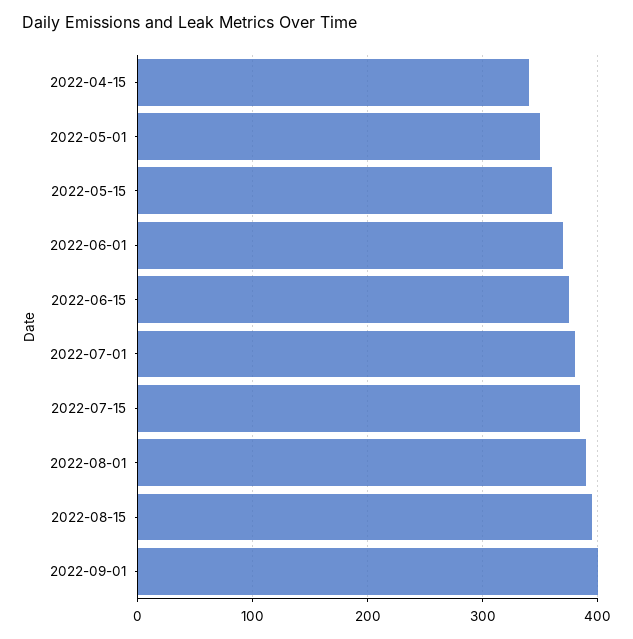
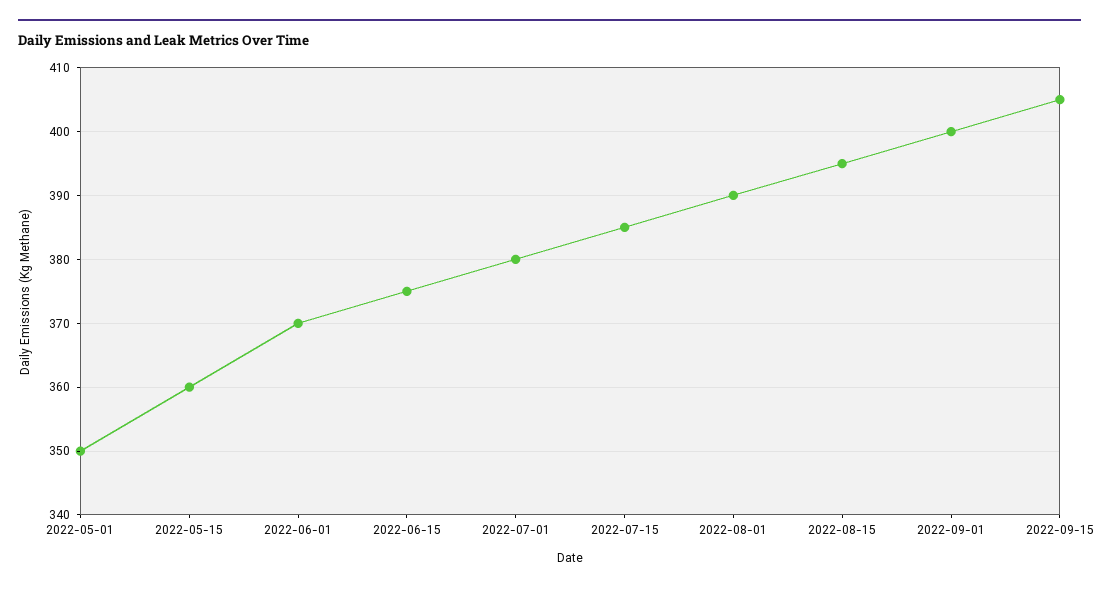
2022-04-15: 340 -> none
2022-09-15: none -> 405

